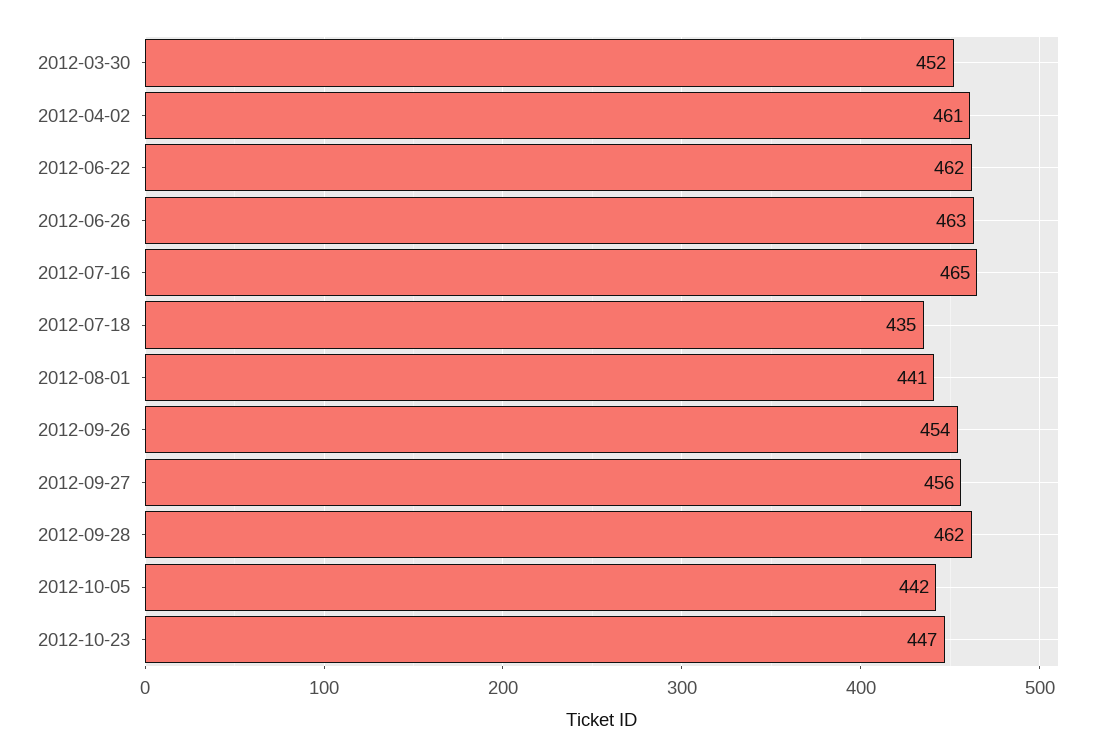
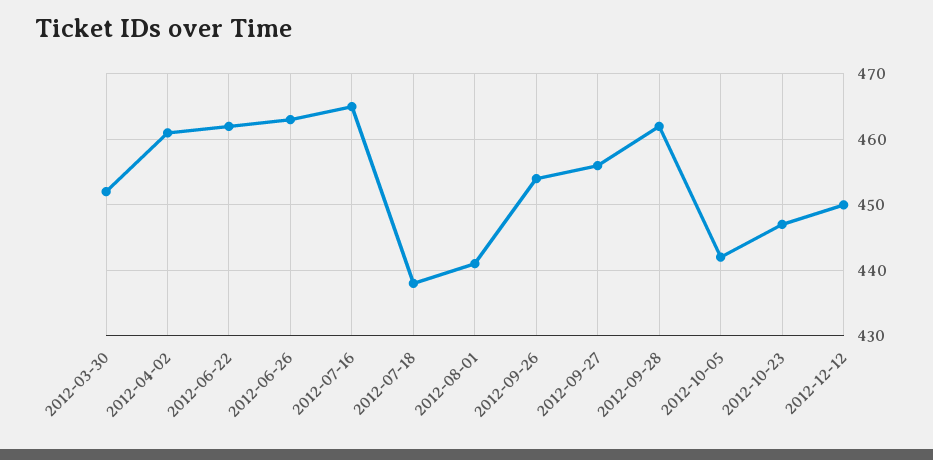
2012-07-18: 435 -> 438
2012-12-12: none -> 450

